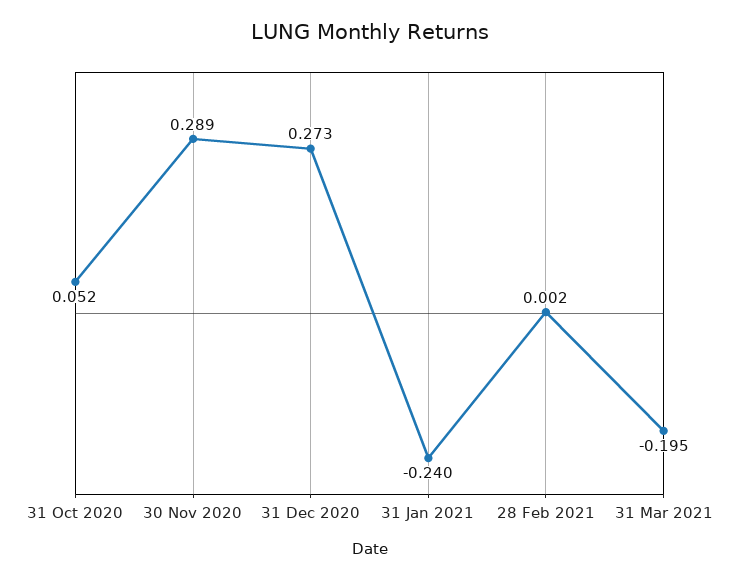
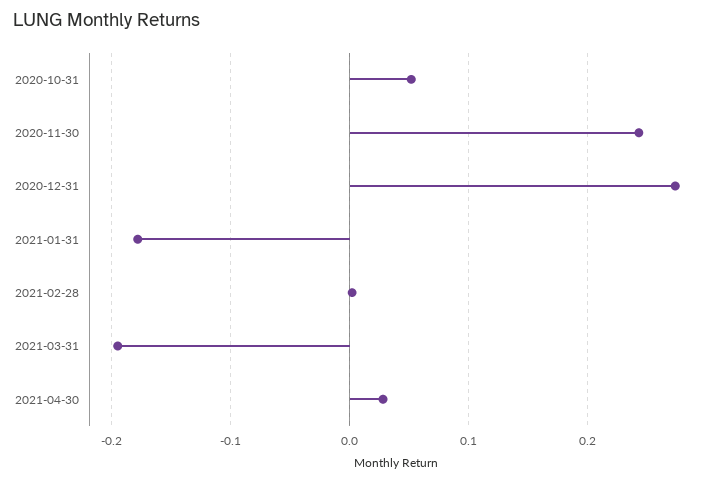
30 Nov 2020: 0.289 -> 0.24
31 Jan 2021: -0.24 -> -0.18
2021-04-30: none -> 0.03

